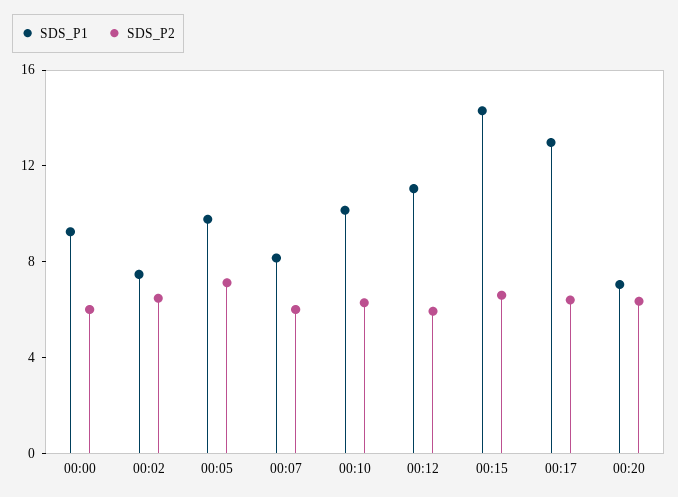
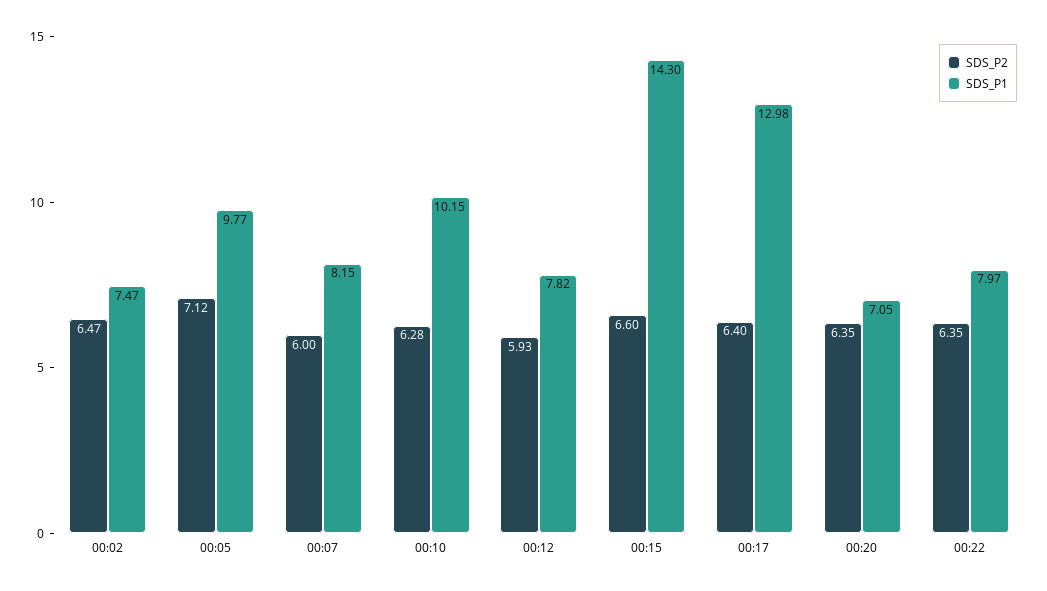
SDS_P1, 00:00: 9 -> none
SDS_P2, 00:00: 6 -> none
SDS_P1, 00:12: 11 -> 7.82
SDS_P2, 00:22: none -> 6.35
SDS_P1, 00:22: none -> 7.97

